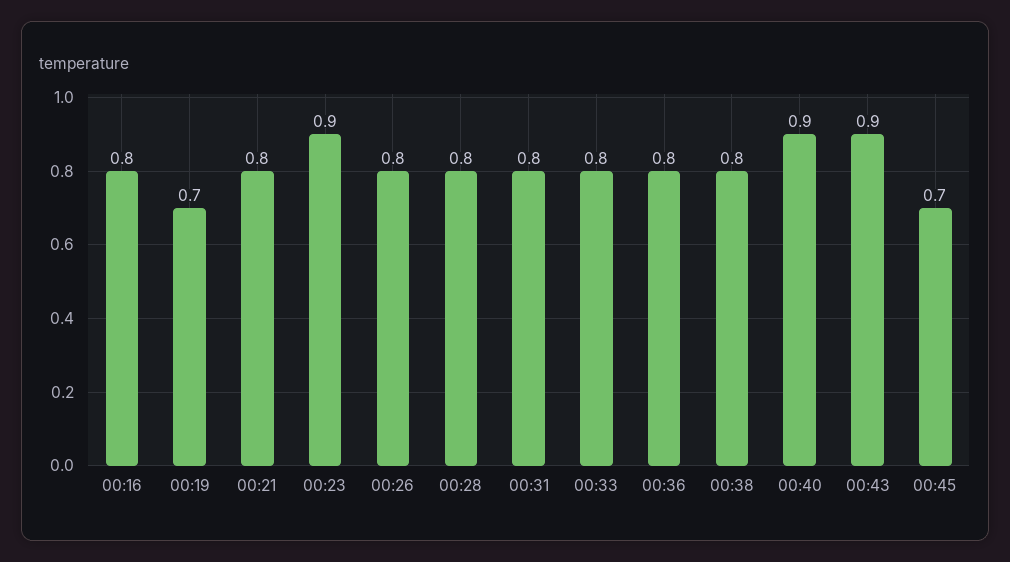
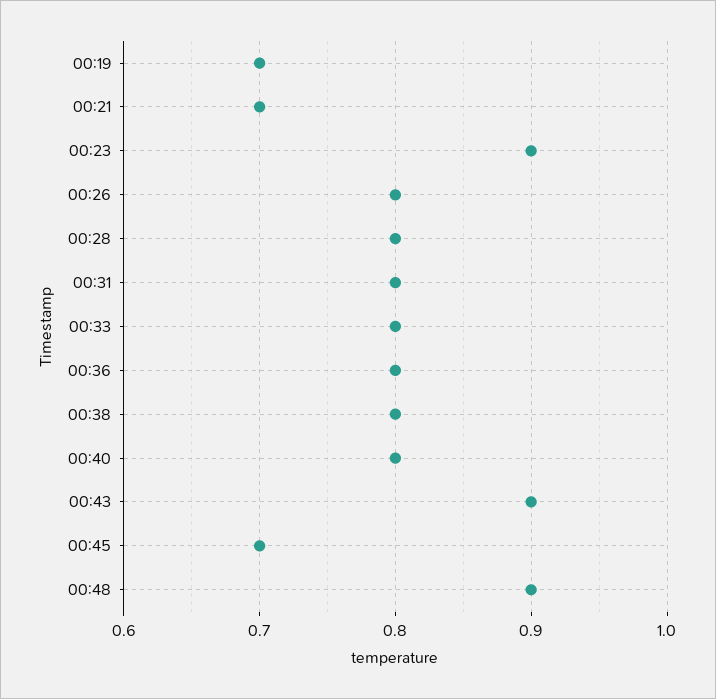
00:16: 0.8 -> none
00:21: 0.8 -> 0.7
00:40: 0.9 -> 0.8
00:48: none -> 0.9

